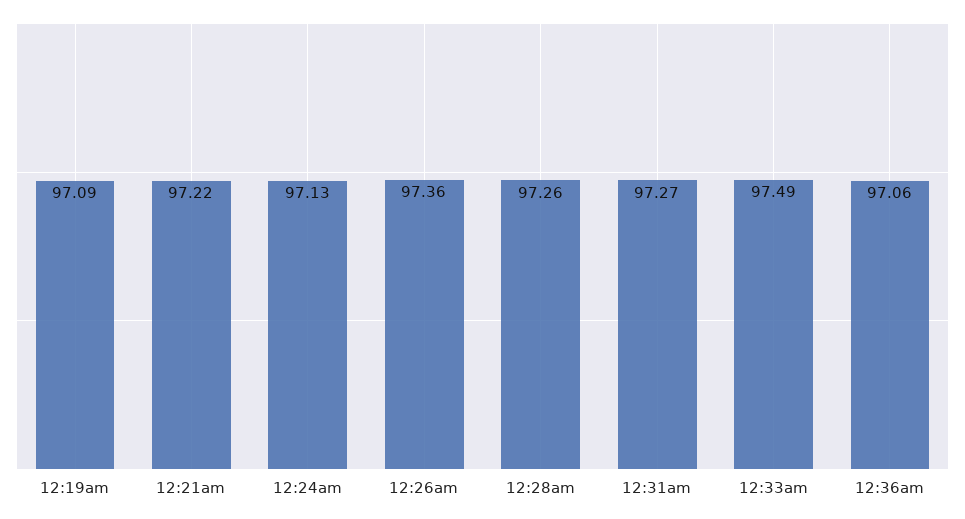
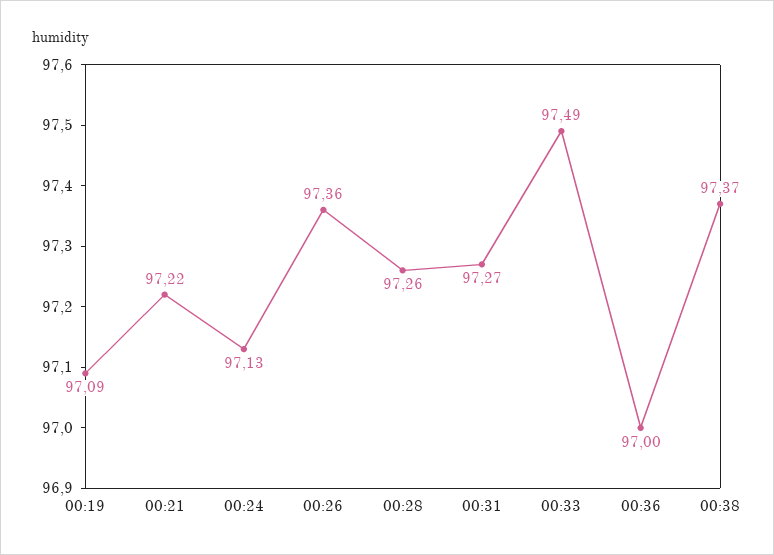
12:36am: 97.06 -> 97
00:38: none -> 97.37

